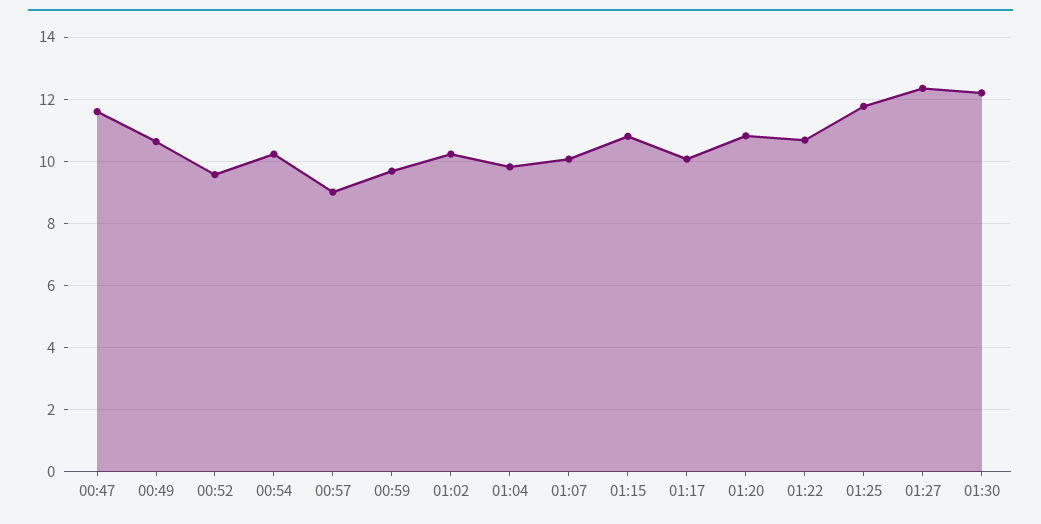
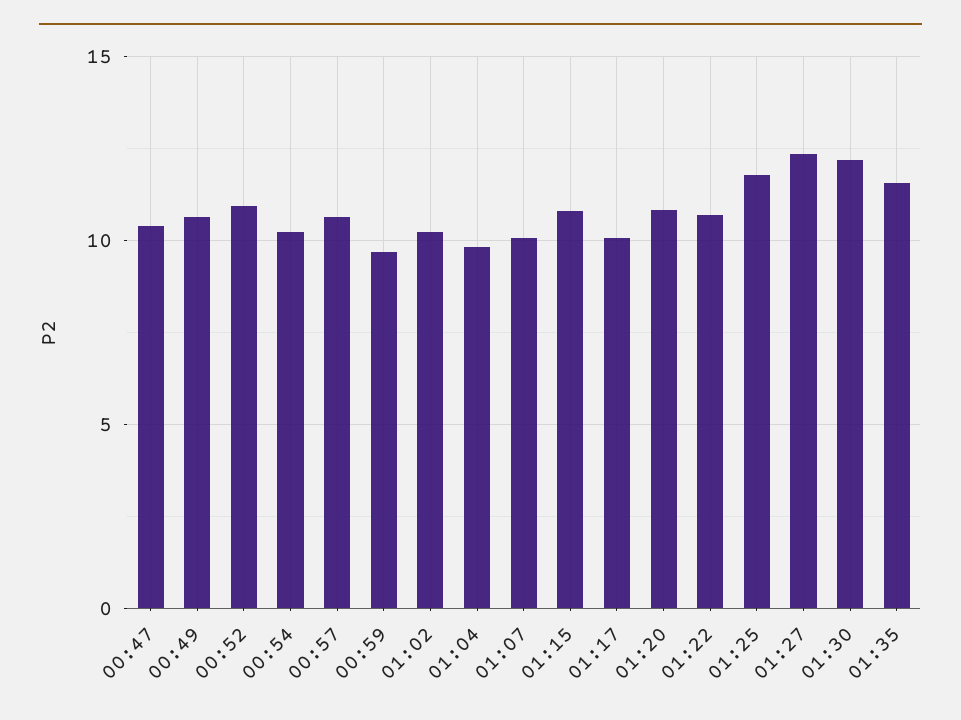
00:47: 11.6 -> 10.5
00:52: 9.6 -> 11
00:57: 9 -> 10.5
01:35: none -> 11.5

